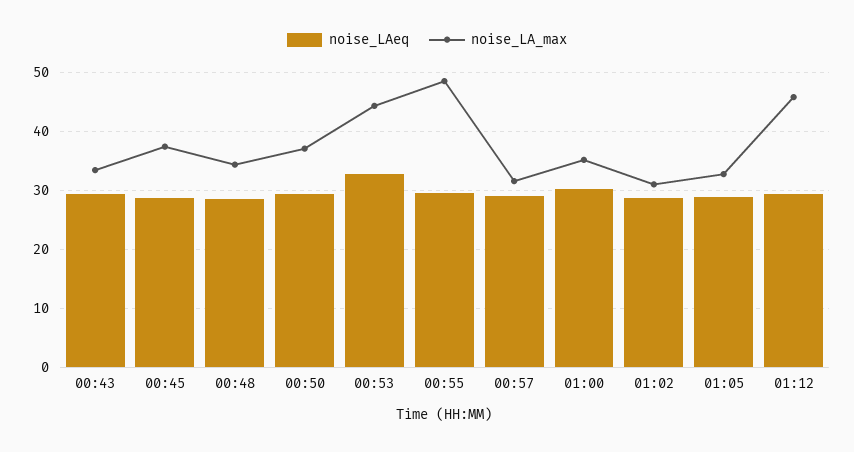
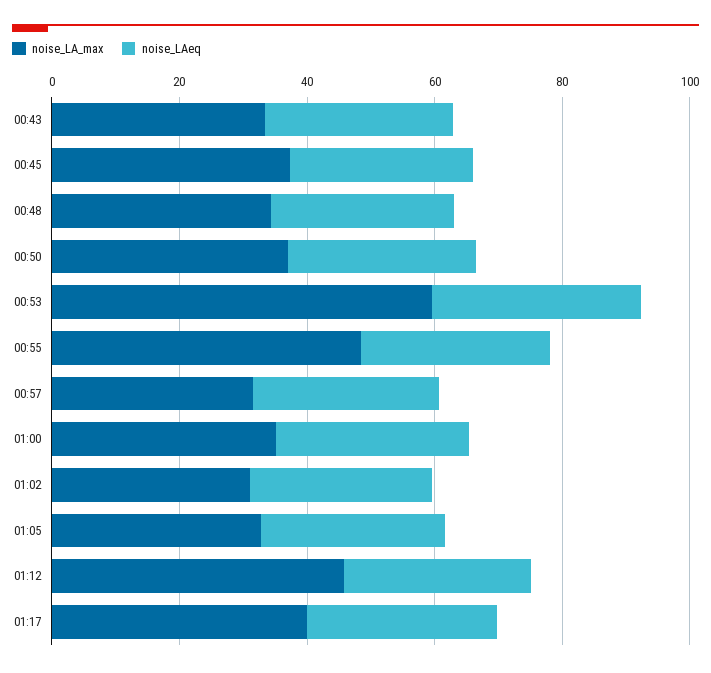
noise_LA_max, 00:53: 44 -> 60
noise_LA_max, 01:17: none -> 40
noise_LAeq, 01:17: none -> 30

